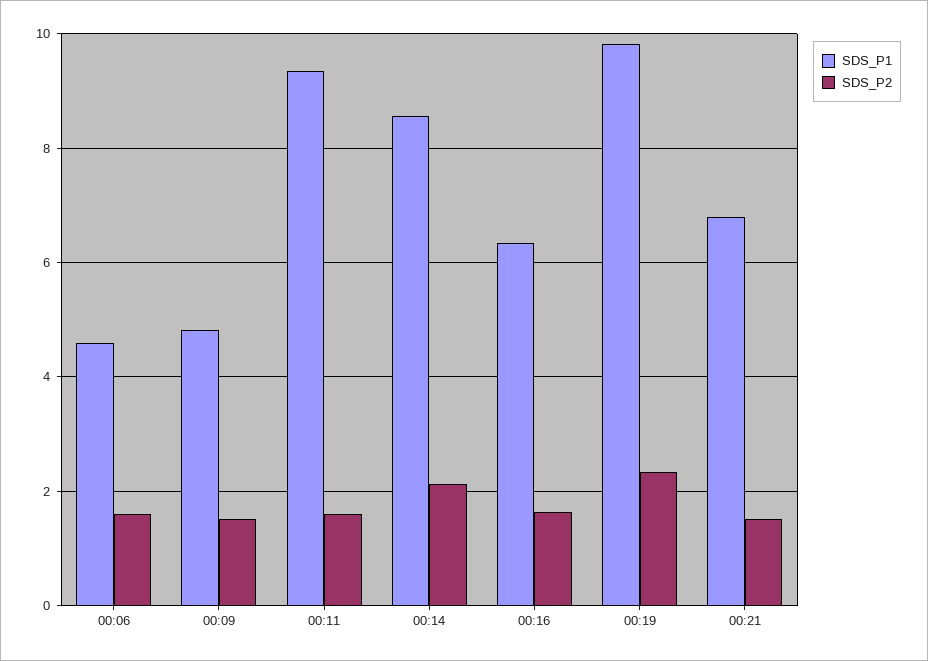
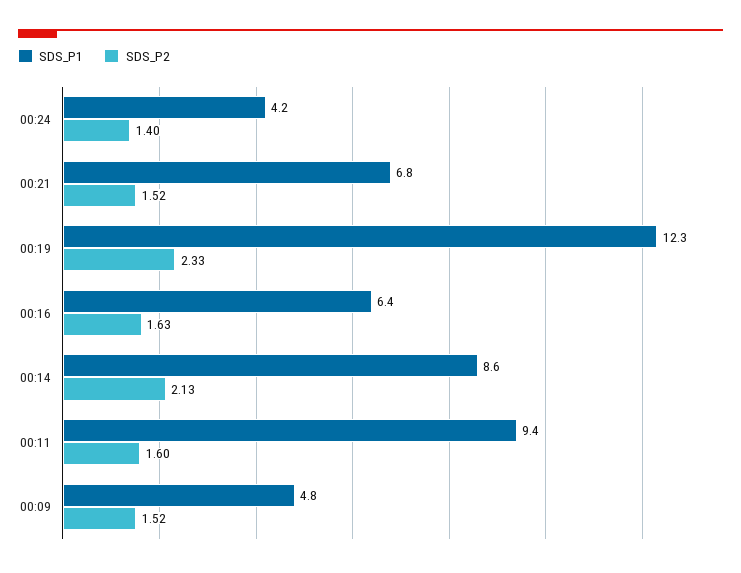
SDS_P1, 00:06: 4.6 -> none
SDS_P2, 00:06: 1.6 -> none
SDS_P1, 00:19: 9.8 -> 12.3
SDS_P1, 00:24: none -> 4.2
SDS_P2, 00:24: none -> 1.4

